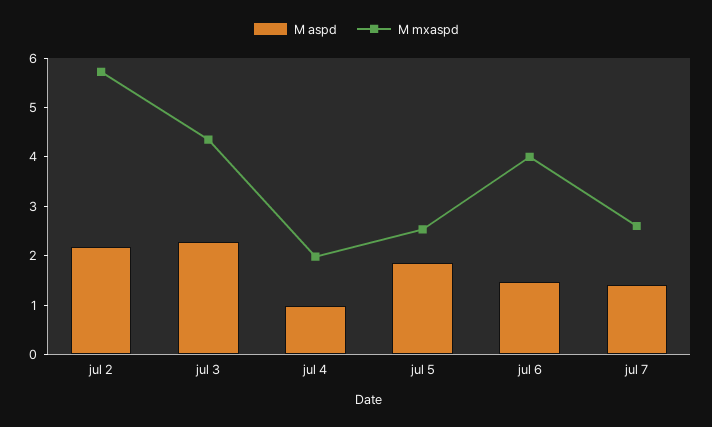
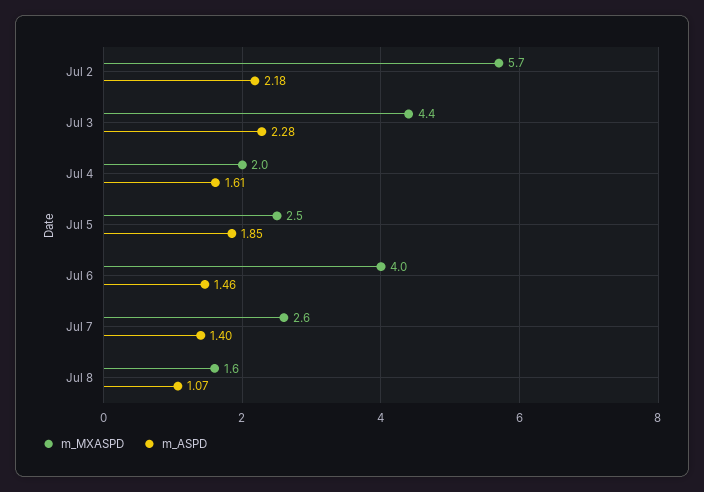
M aspd, jul 4: 1 -> 1.61
M mxaspd, Jul 8: none -> 1.6
M aspd, Jul 8: none -> 1.07

